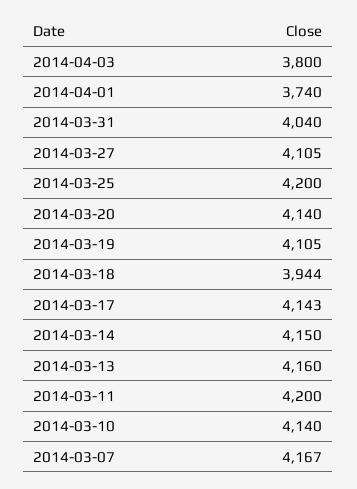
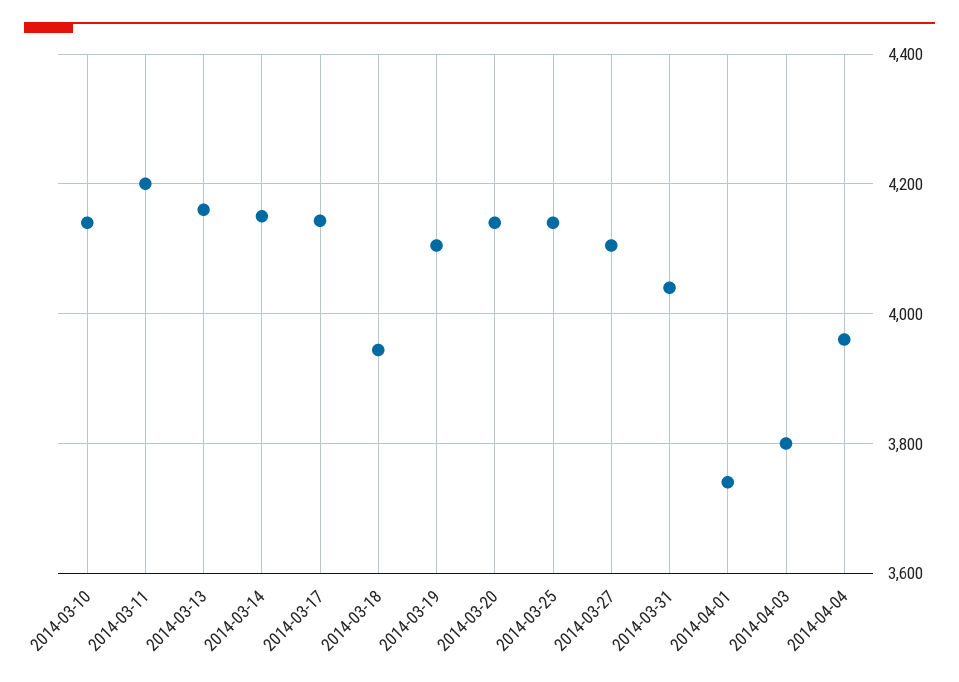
2014-03-25: 4200 -> 4140
2014-03-07: 4167 -> none
2014-04-04: none -> 3960

